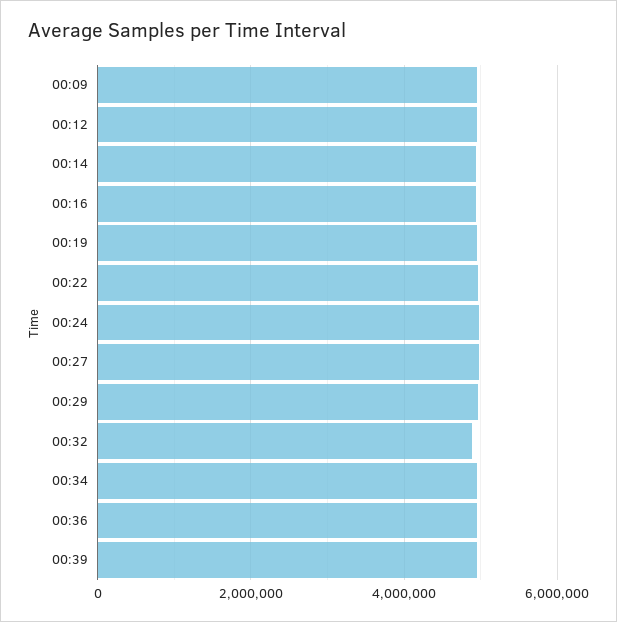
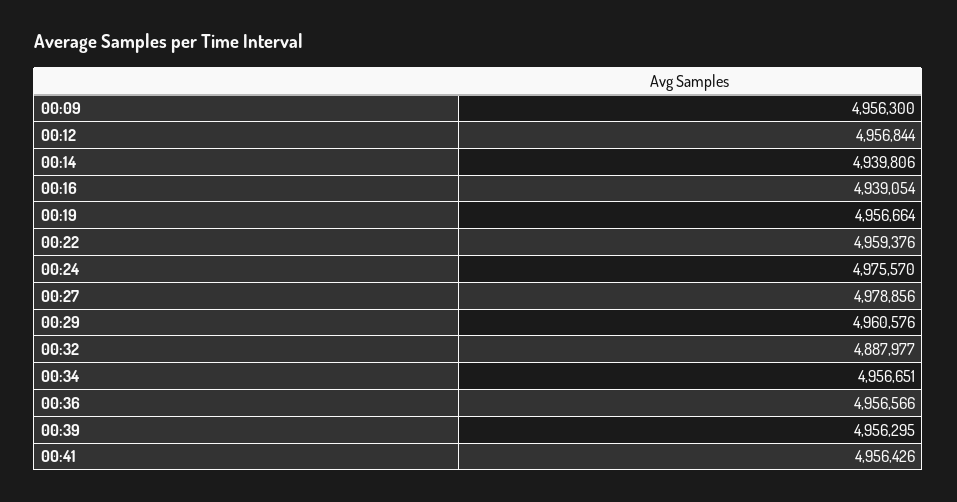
00:41: none -> 4956426

